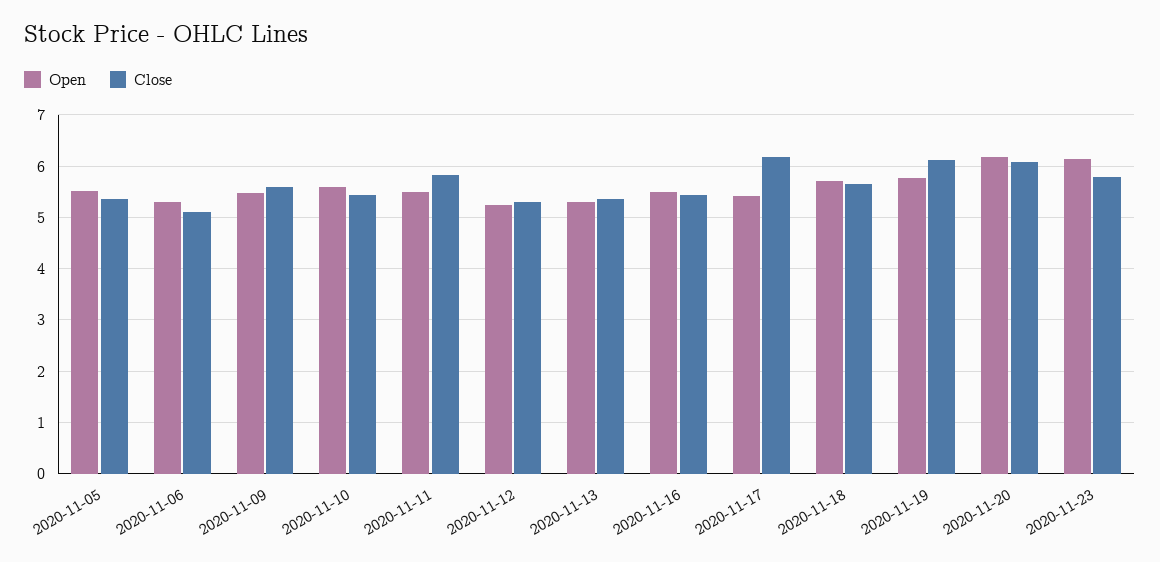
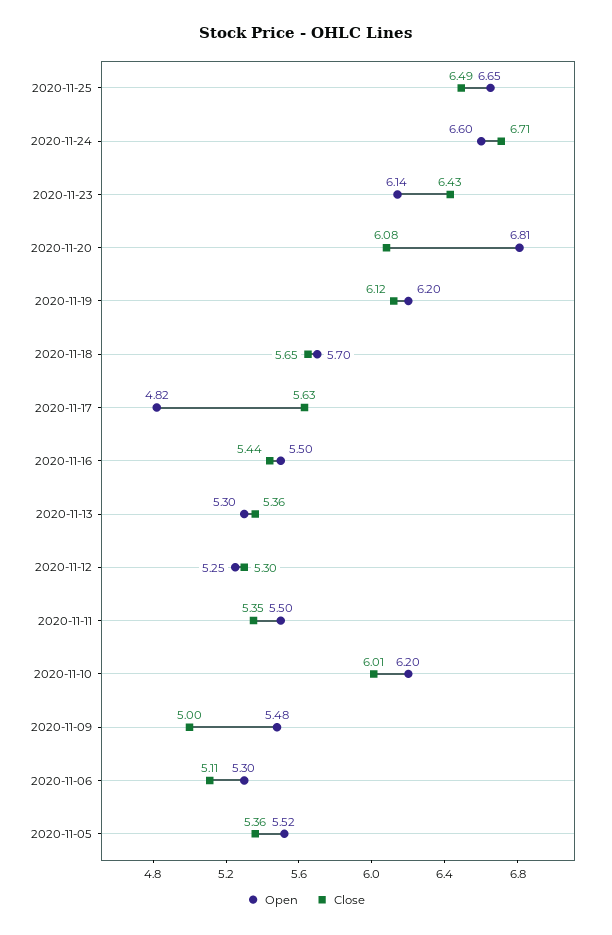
Close, 2020-11-09: 5.6 -> 5
Open, 2020-11-10: 5.6 -> 6.2
Close, 2020-11-10: 5.4 -> 6.01
Close, 2020-11-11: 5.8 -> 5.35
Open, 2020-11-17: 5.4 -> 4.82
Close, 2020-11-17: 6.2 -> 5.63
Open, 2020-11-19: 5.8 -> 6.2
Open, 2020-11-20: 6.2 -> 6.81
Close, 2020-11-23: 5.8 -> 6.43
Open, 2020-11-25: none -> 6.65
Close, 2020-11-25: none -> 6.49
Open, 2020-11-24: none -> 6.6
Close, 2020-11-24: none -> 6.71

